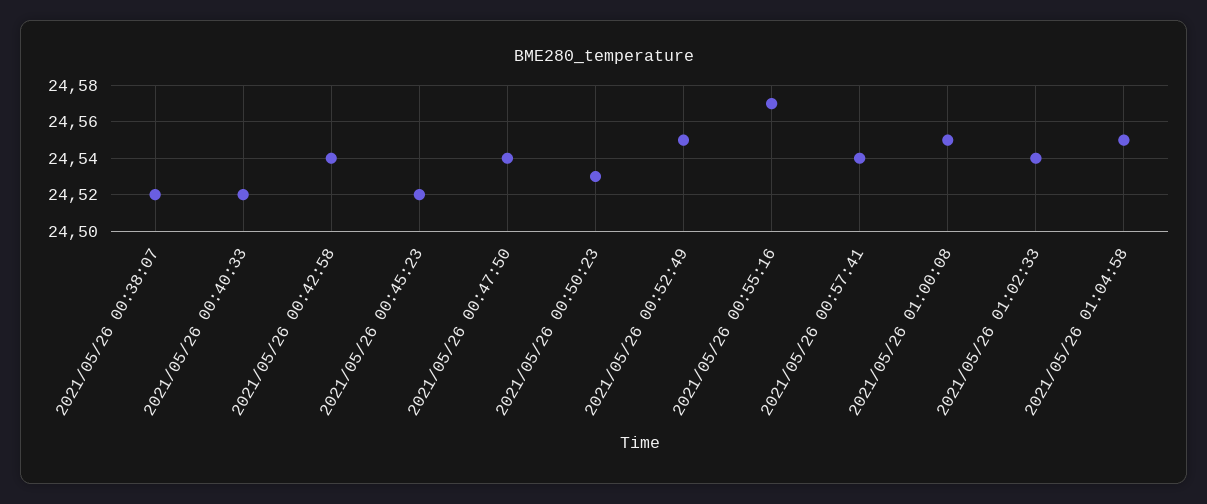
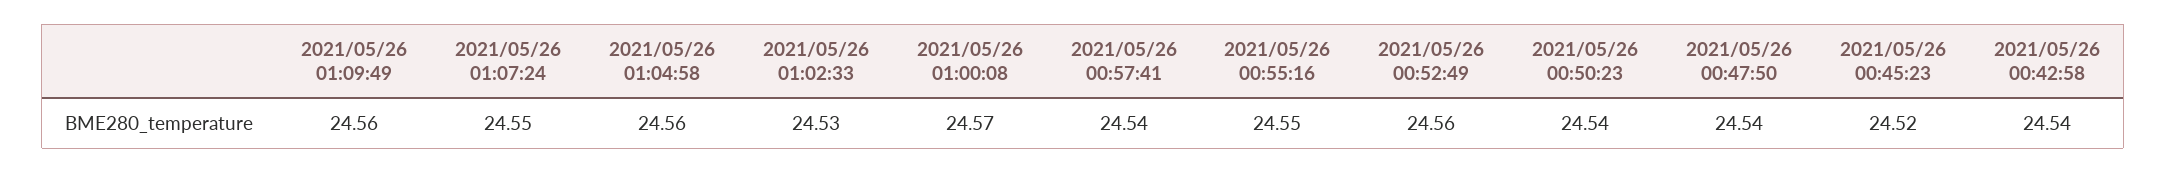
2021/05/26 00:38:07: 24.52 -> none
2021/05/26 00:40:33: 24.52 -> none
2021/05/26 00:50:23: 24.53 -> 24.54
2021/05/26 00:52:49: 24.55 -> 24.56
2021/05/26 00:55:16: 24.57 -> 24.55
2021/05/26 01:00:08: 24.55 -> 24.57
2021/05/26 01:02:33: 24.54 -> 24.53
2021/05/26 01:04:58: 24.55 -> 24.56
2021/05/26 01:09:49: none -> 24.56
2021/05/26 01:07:24: none -> 24.55

